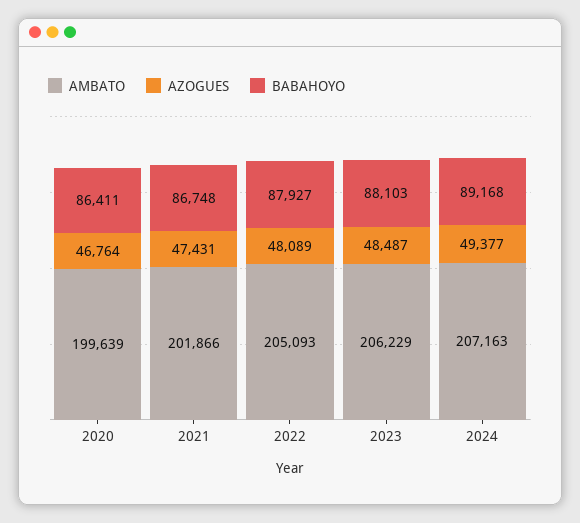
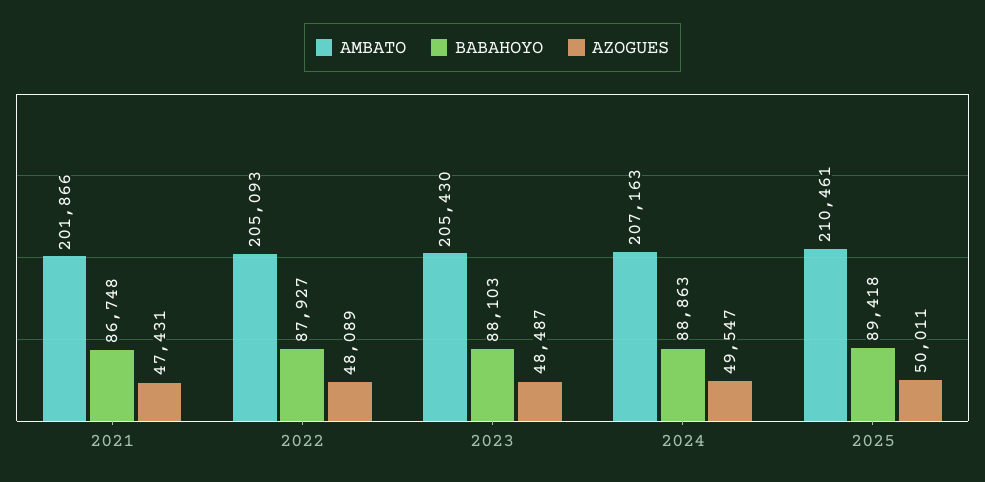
AMBATO, 2020: 199639 -> none
AZOGUES, 2020: 46764 -> none
BABAHOYO, 2020: 86411 -> none
AMBATO, 2023: 206229 -> 205430
AZOGUES, 2024: 49377 -> 49547
BABAHOYO, 2024: 89168 -> 88863
AMBATO, 2025: none -> 210461
BABAHOYO, 2025: none -> 89418
AZOGUES, 2025: none -> 50011

